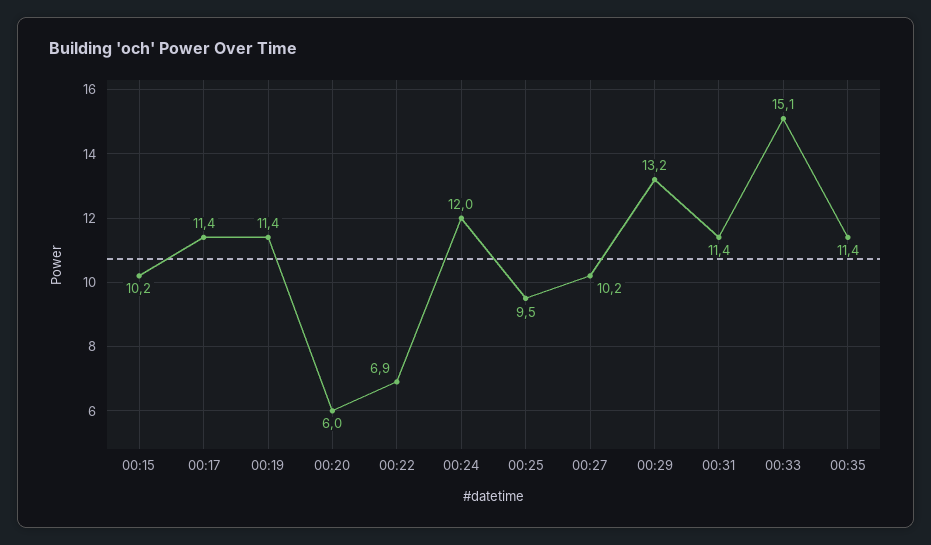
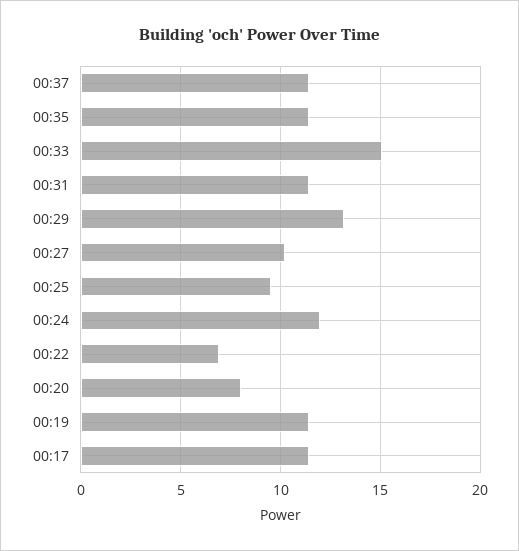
00:15: 10.2 -> none
00:20: 6 -> 8
00:37: none -> 11.5

